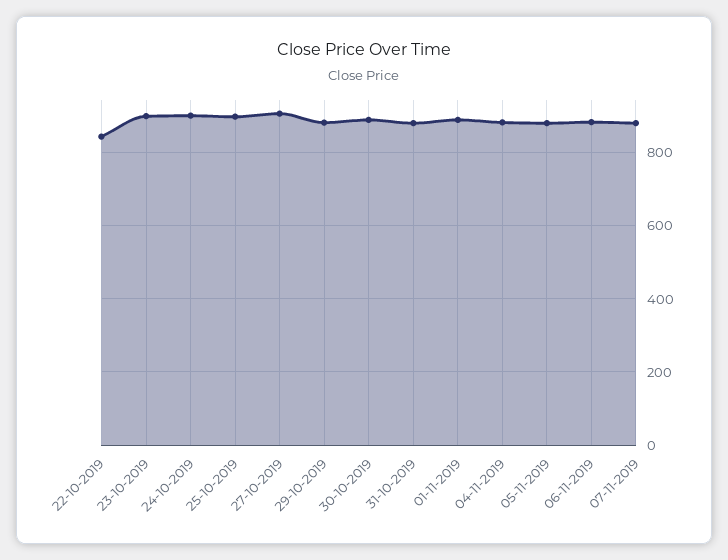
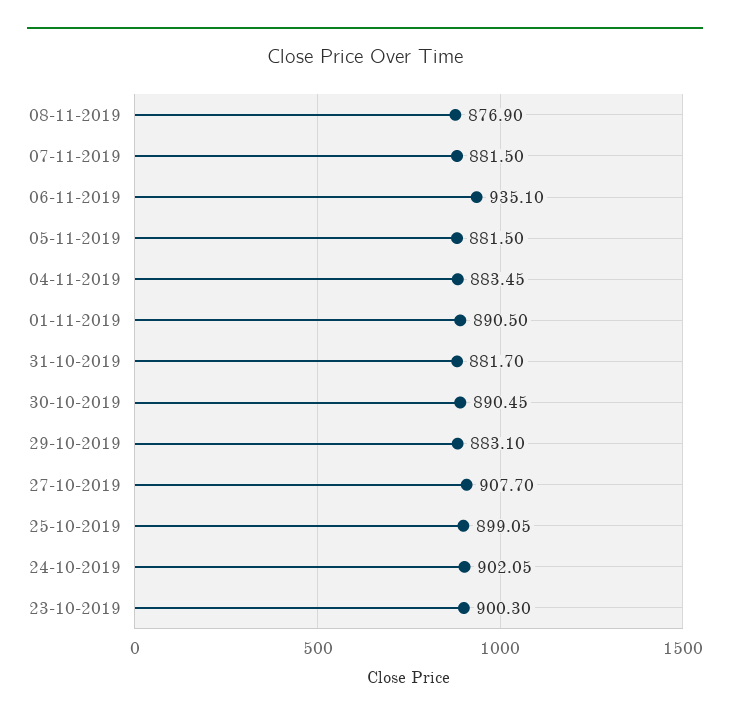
22-10-2019: 840 -> none
06-11-2019: 880 -> 935.1
08-11-2019: none -> 876.9

